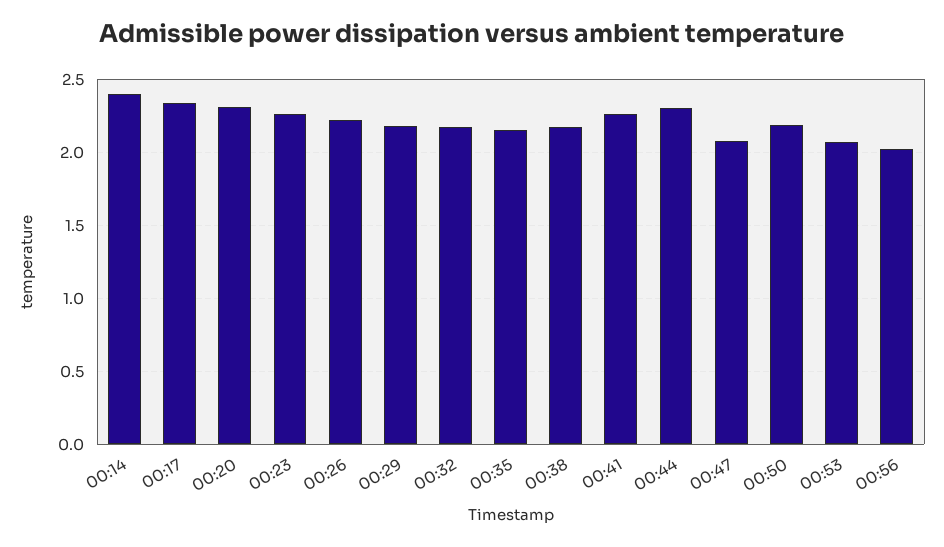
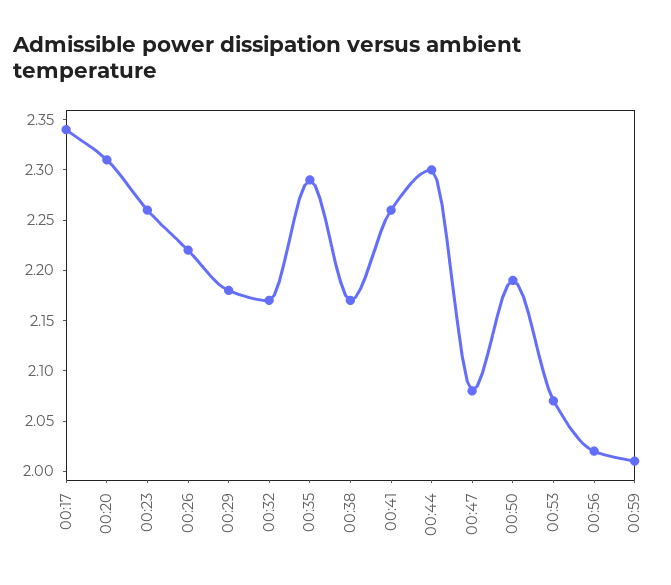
00:14: 2.4 -> none
00:35: 2.15 -> 2.29
00:59: none -> 2.01

